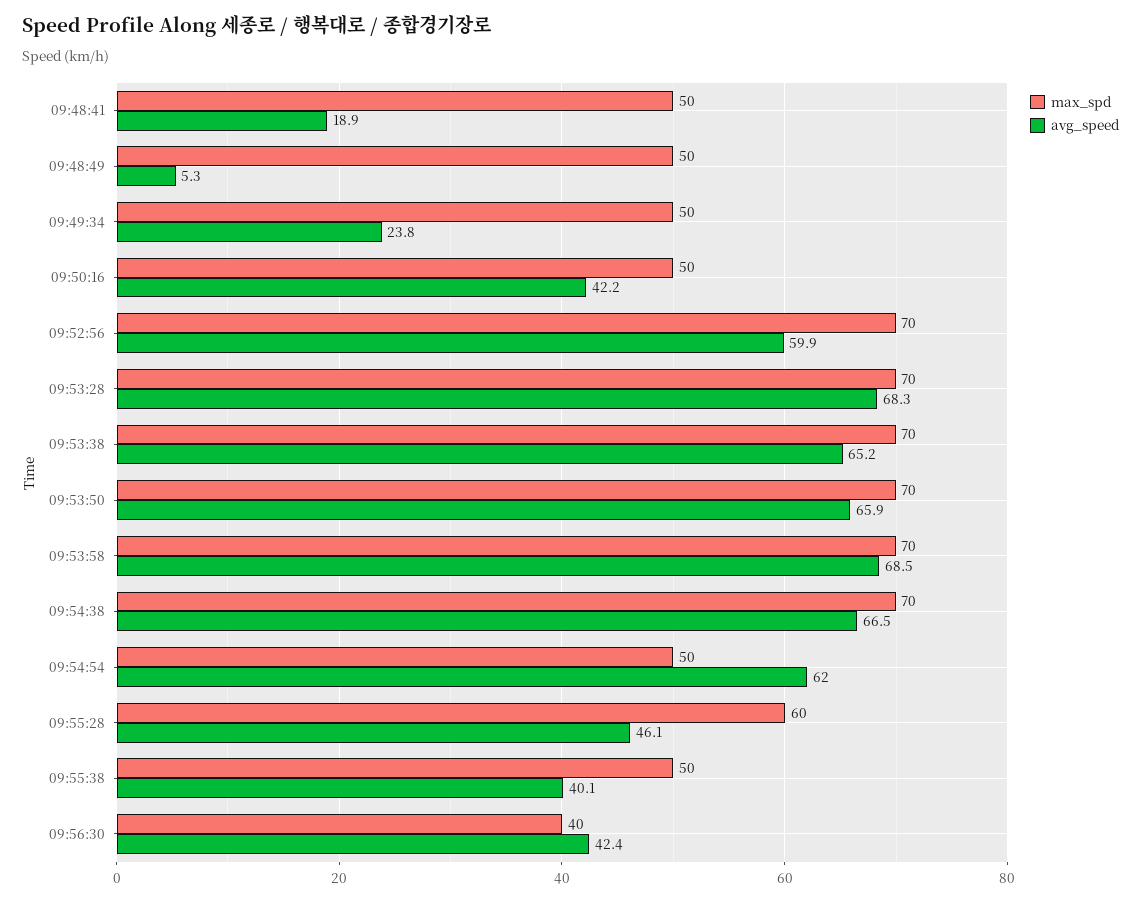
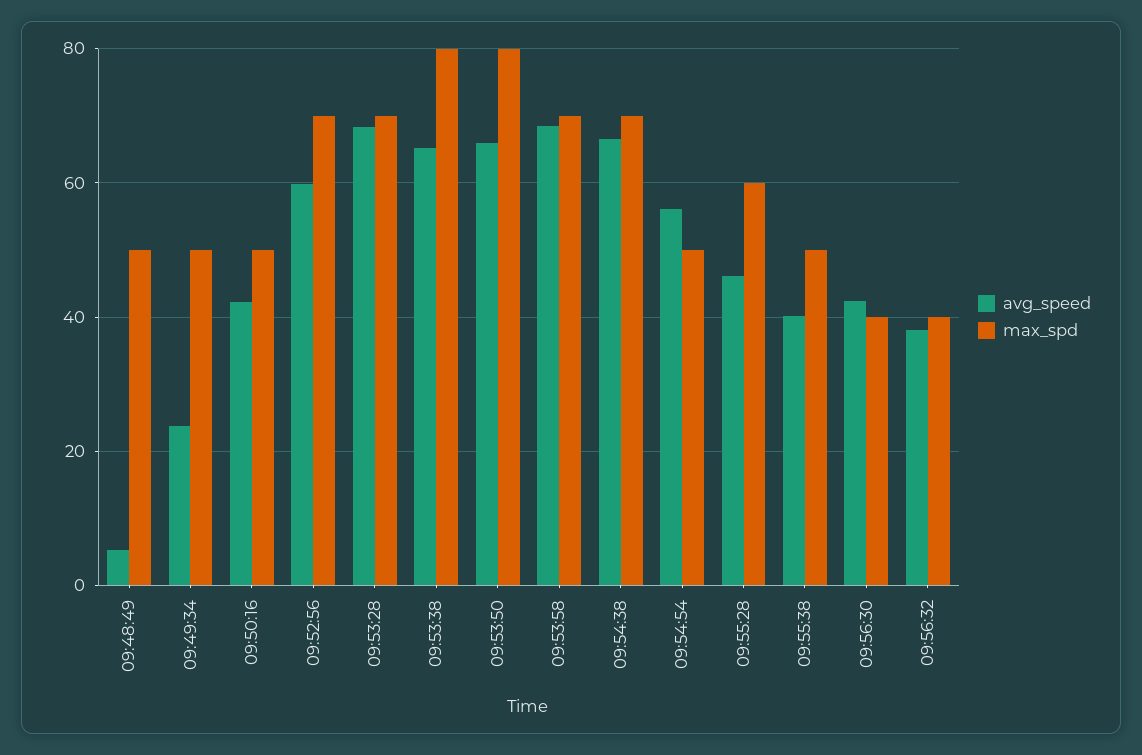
max_spd, 09:48:41: 50 -> none
avg_speed, 09:48:41: 18.9 -> none
max_spd, 09:53:38: 70 -> 80
max_spd, 09:53:50: 70 -> 80
avg_speed, 09:54:54: 62 -> 56
avg_speed, 09:56:32: none -> 38
max_spd, 09:56:32: none -> 40

